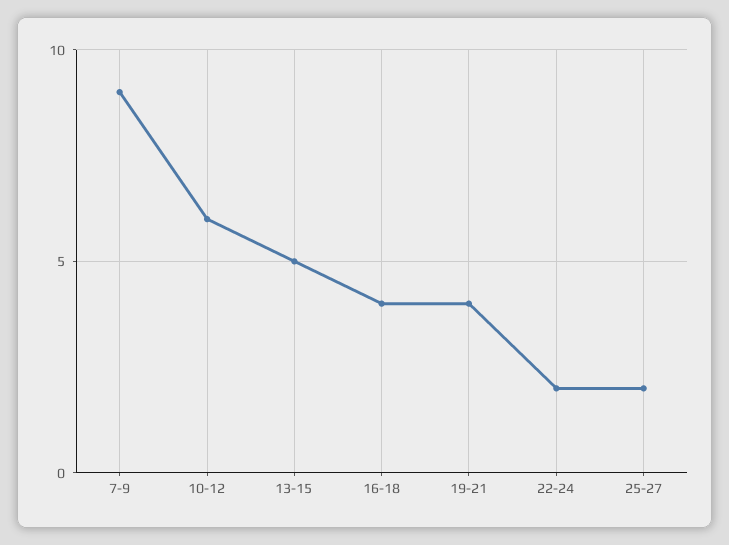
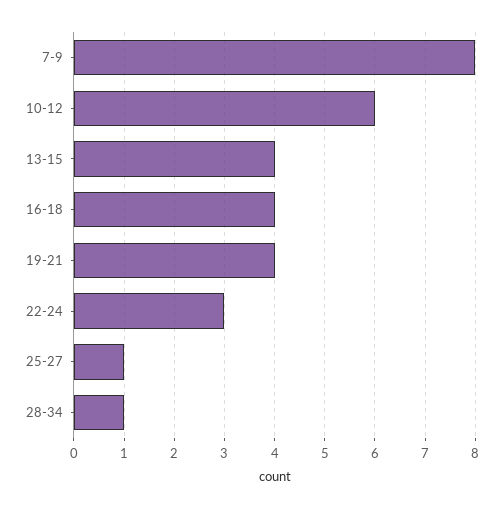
7-9: 9 -> 8
13-15: 5 -> 4
22-24: 2 -> 3
25-27: 2 -> 1
28-34: none -> 1

